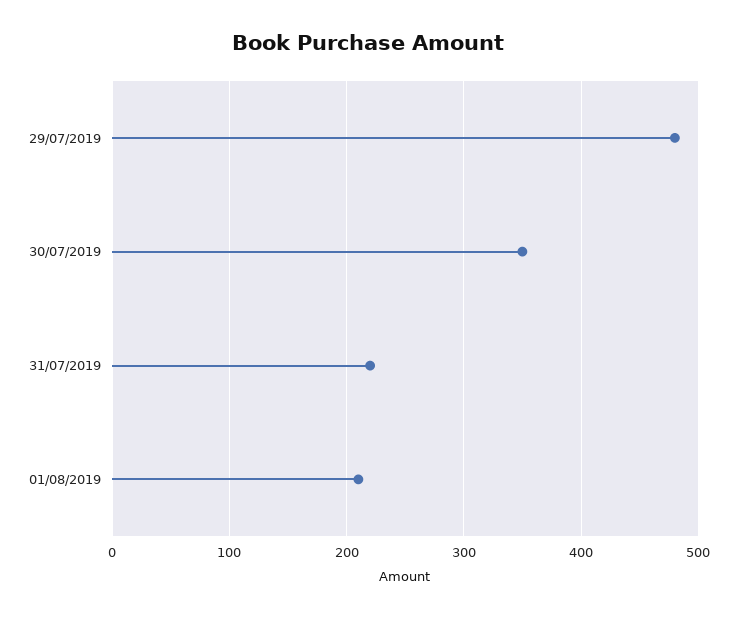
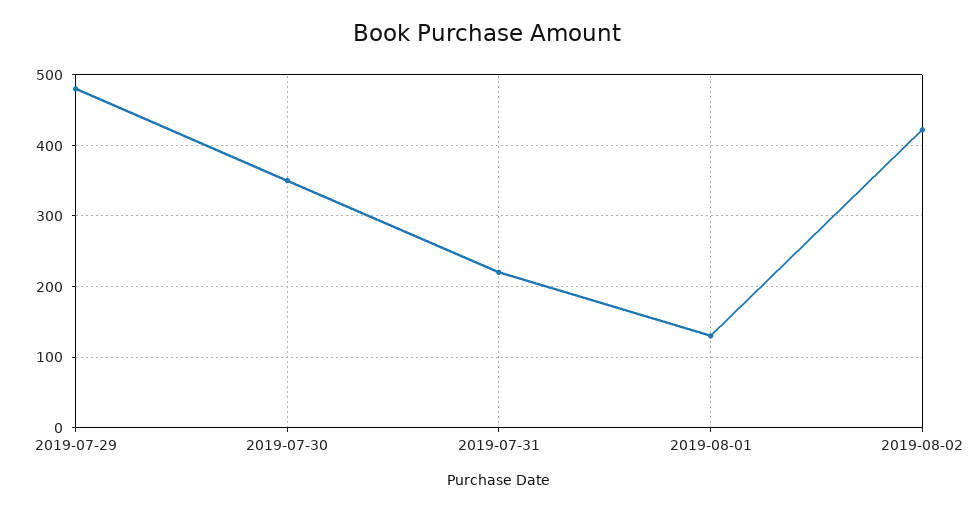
01/08/2019: 210 -> 130
2019-08-02: none -> 420

